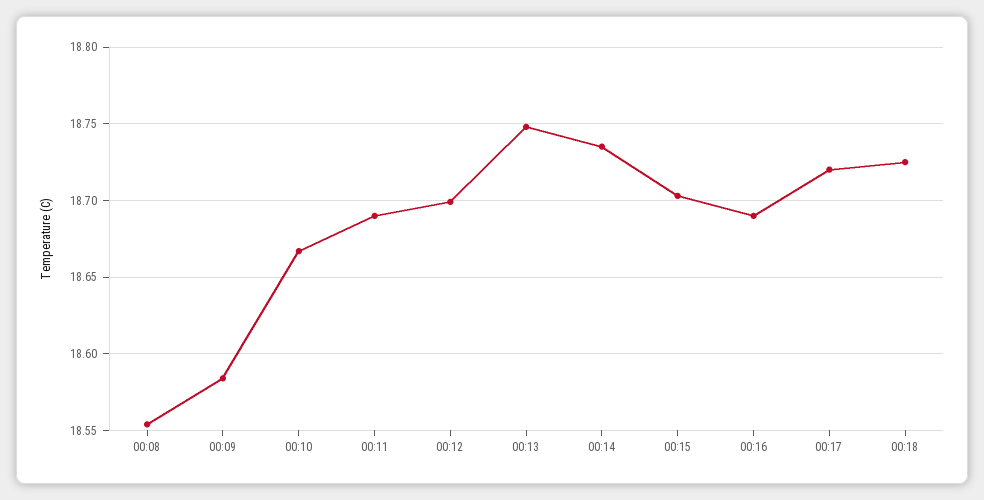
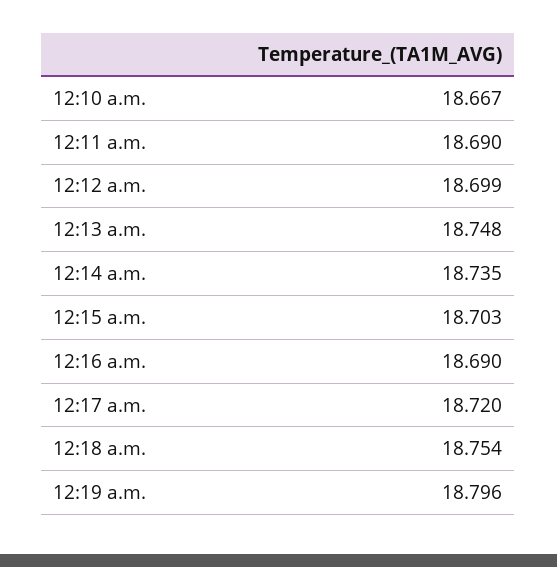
00:08: 18.555 -> none
00:09: 18.585 -> none
00:18: 18.725 -> 18.754
12:19 a.m.: none -> 18.796

